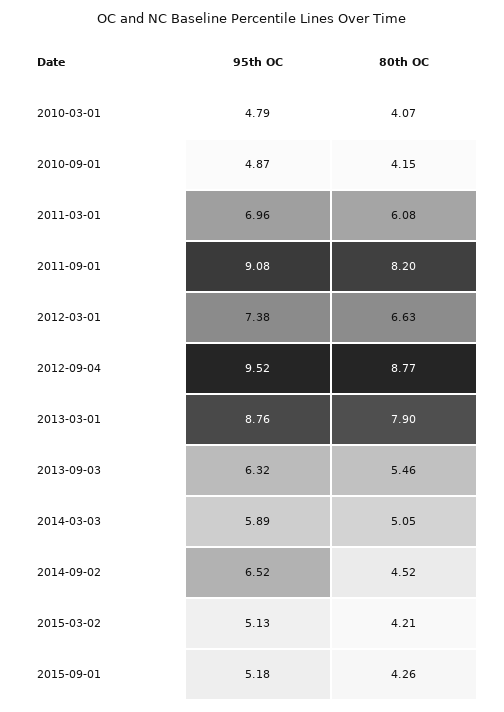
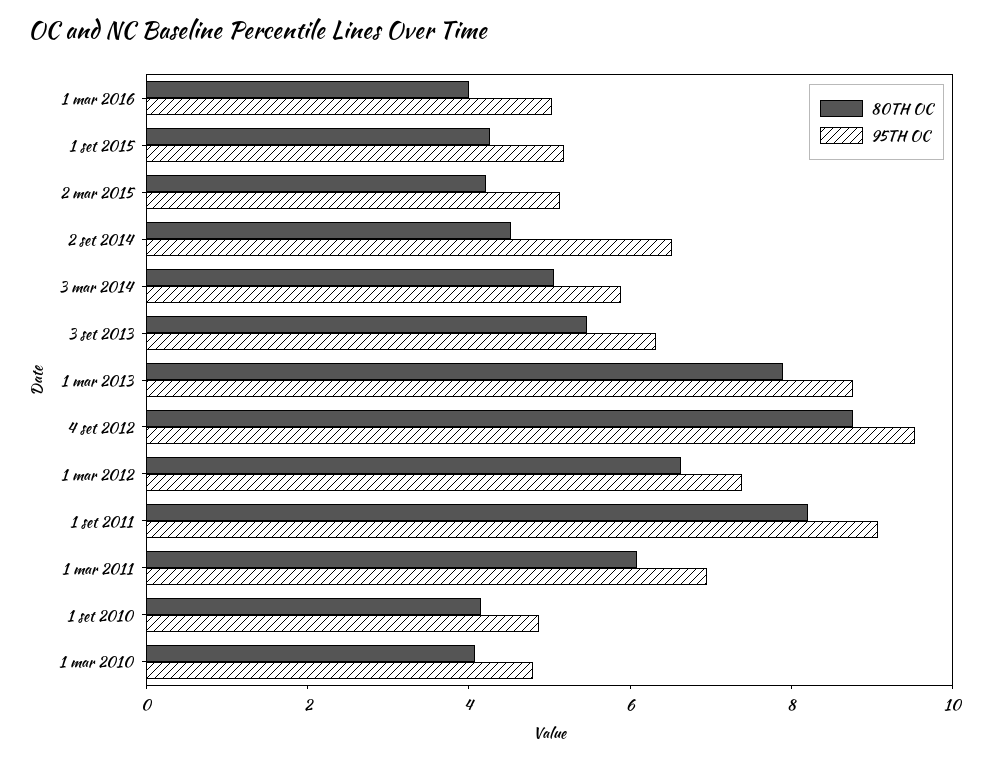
80th OC, 1 mar 2016: none -> 4
95th OC, 1 mar 2016: none -> 5

